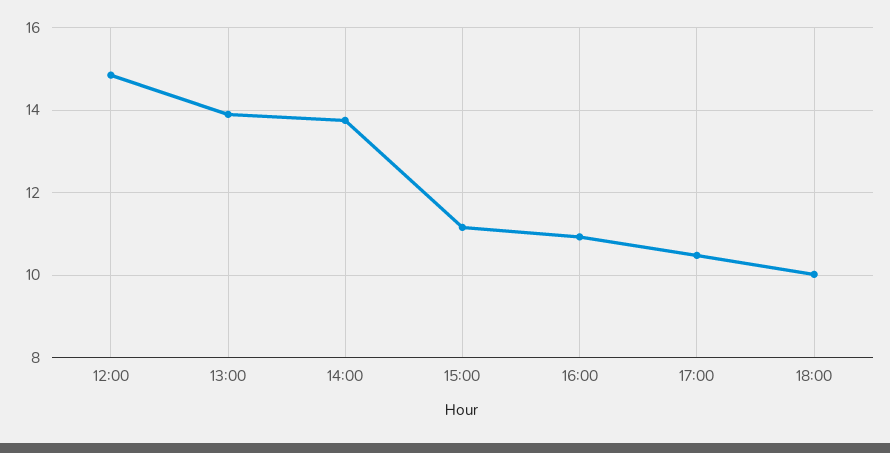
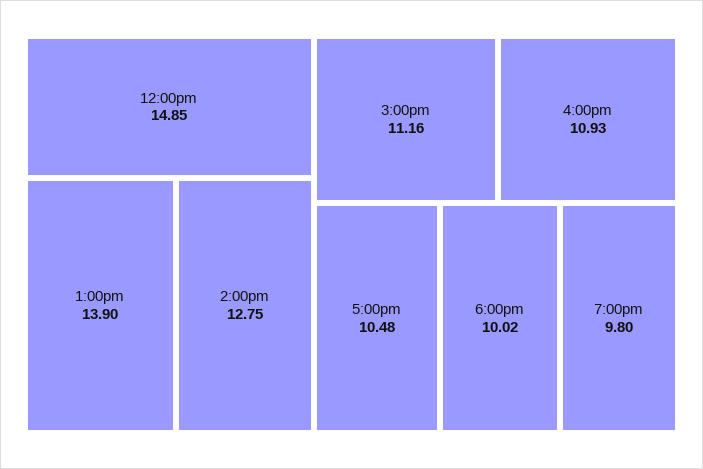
14:00: 13.8 -> 12.75
7:00pm: none -> 9.8

